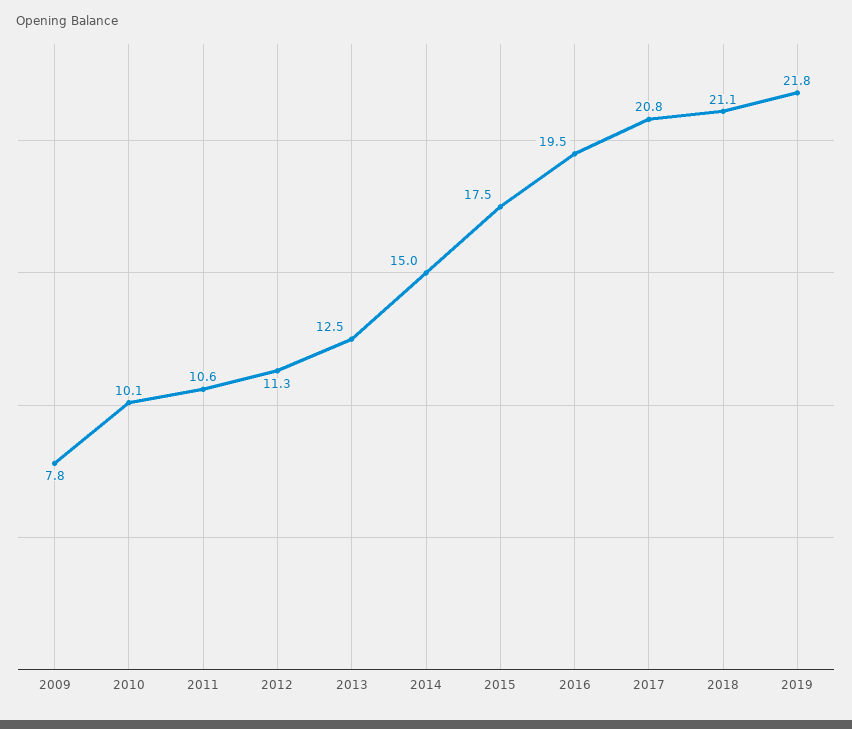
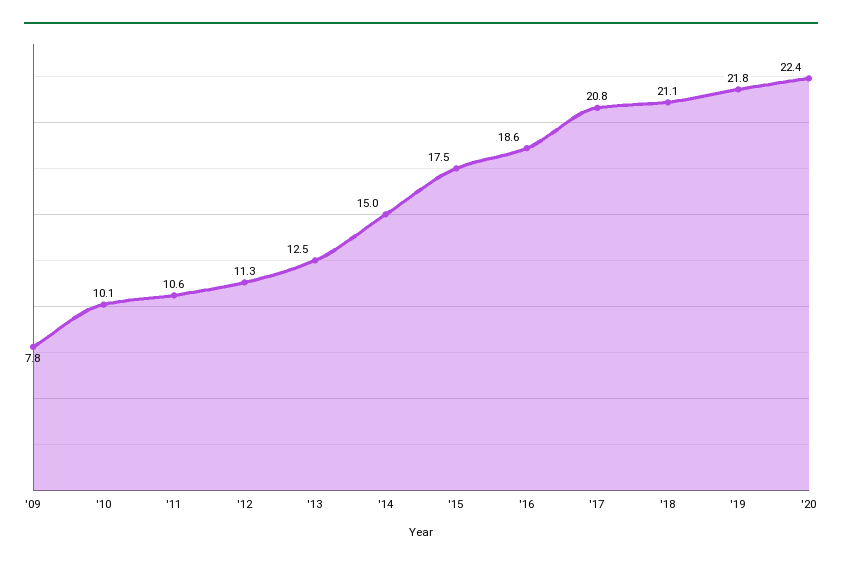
2016: 19.5 -> 18.6
'20: none -> 22.4

